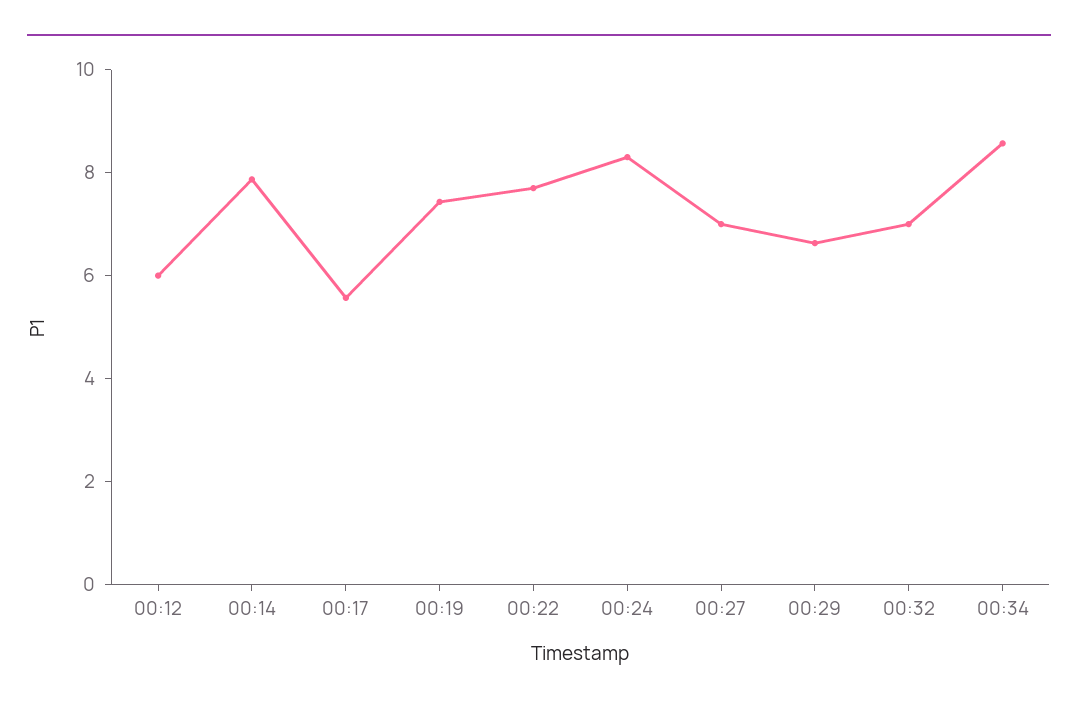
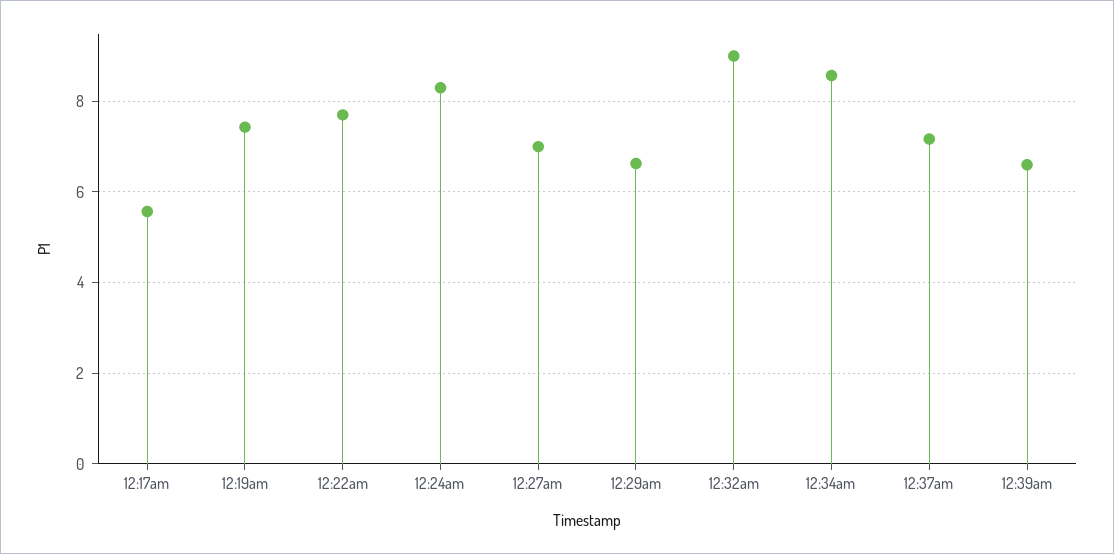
00:12: 6 -> none
00:14: 8 -> none
00:32: 7 -> 9
12:37am: none -> 7.2
12:39am: none -> 6.6

